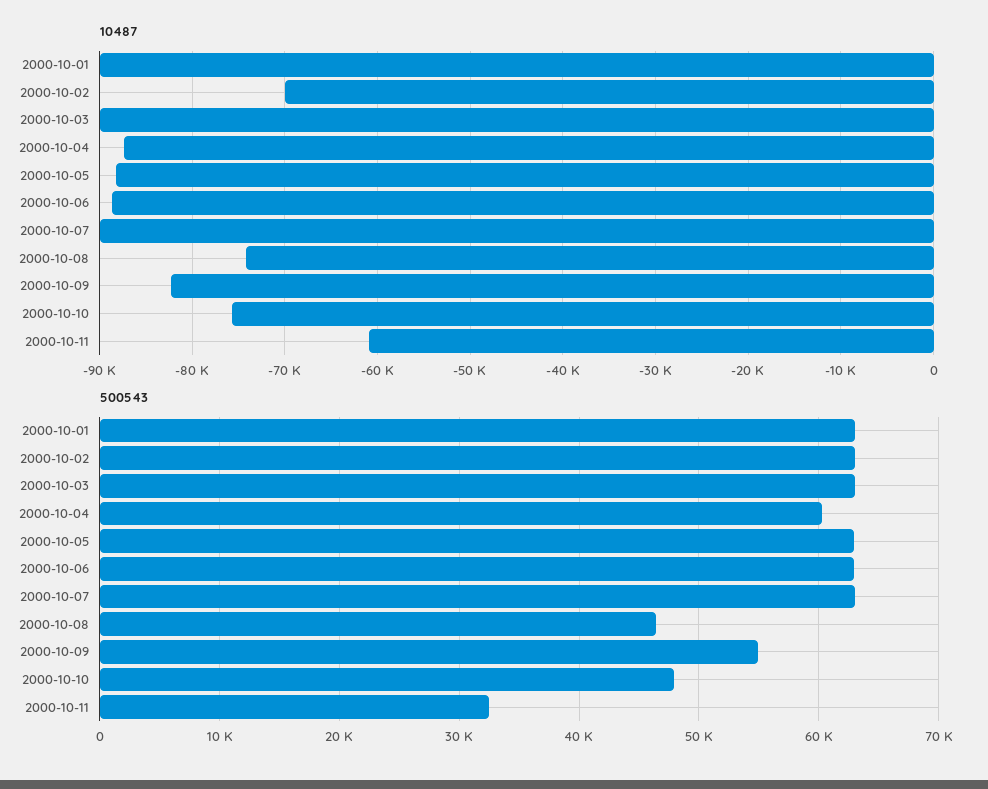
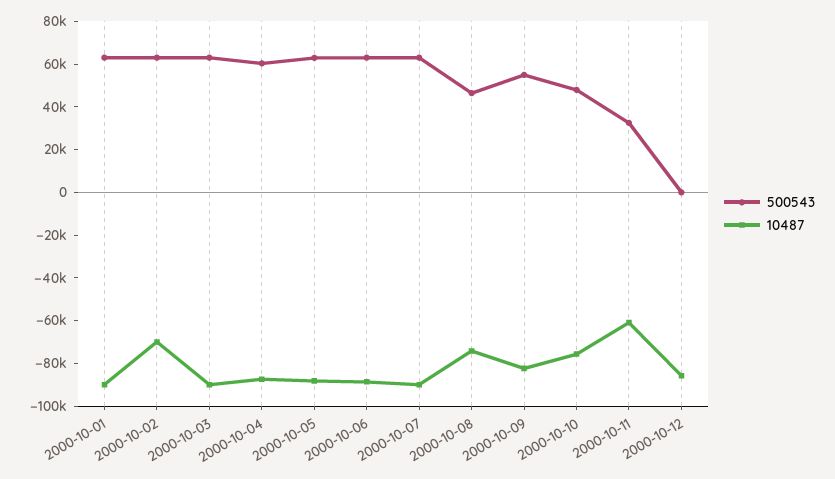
500543, 2000-10-12: none -> 0
10487, 2000-10-12: none -> -85000

